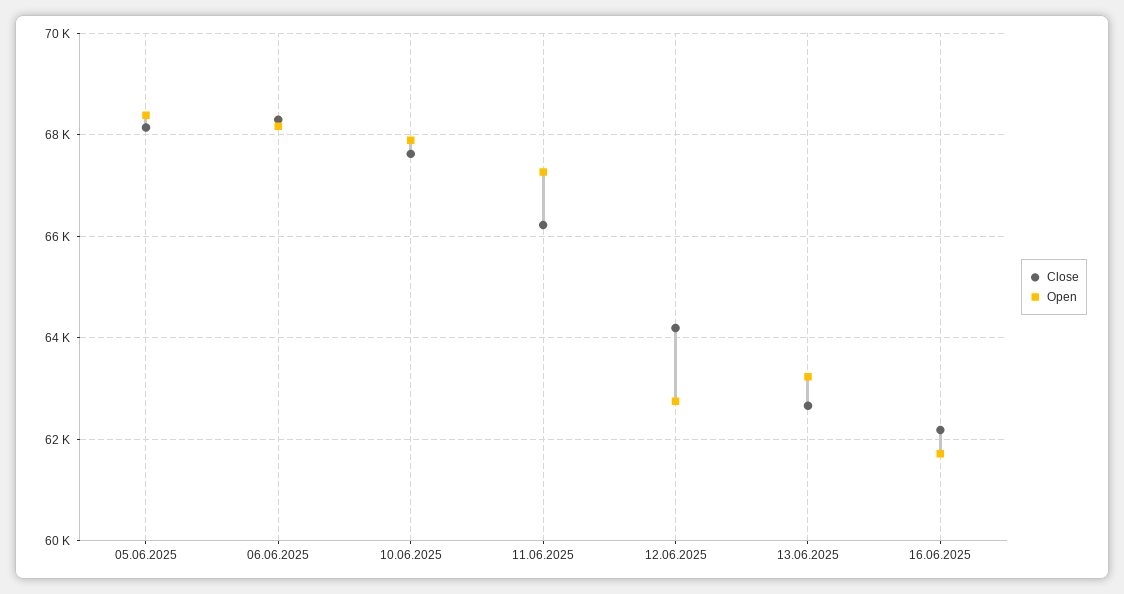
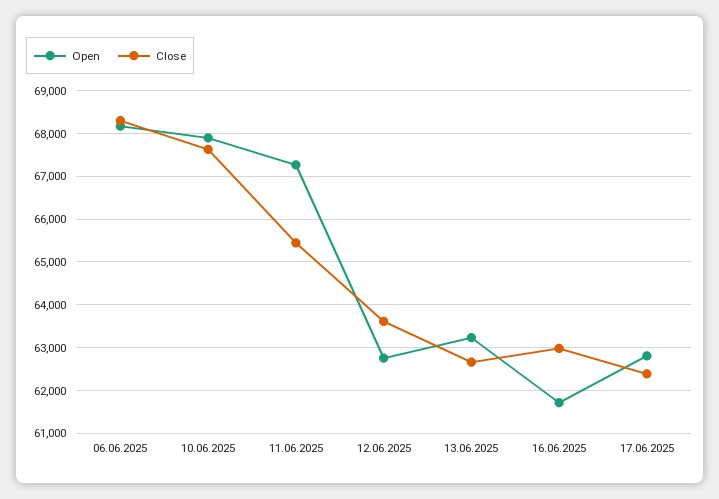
Close, 05.06.2025: 68200 -> none
Open, 05.06.2025: 68400 -> none
Close, 11.06.2025: 66200 -> 65400
Close, 12.06.2025: 64200 -> 63600
Close, 16.06.2025: 62200 -> 63000
Open, 17.06.2025: none -> 62800
Close, 17.06.2025: none -> 62400

